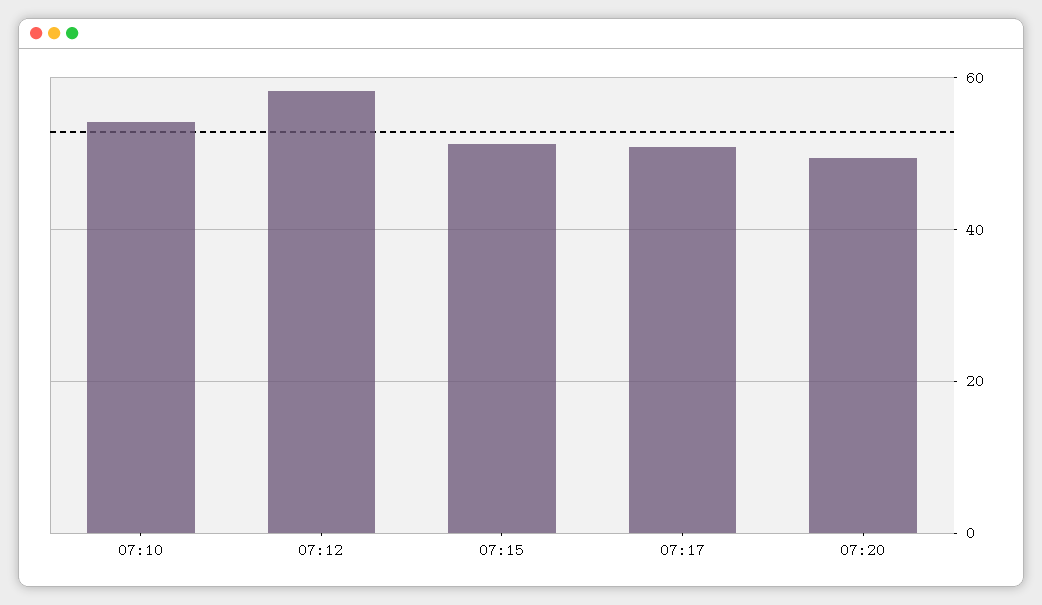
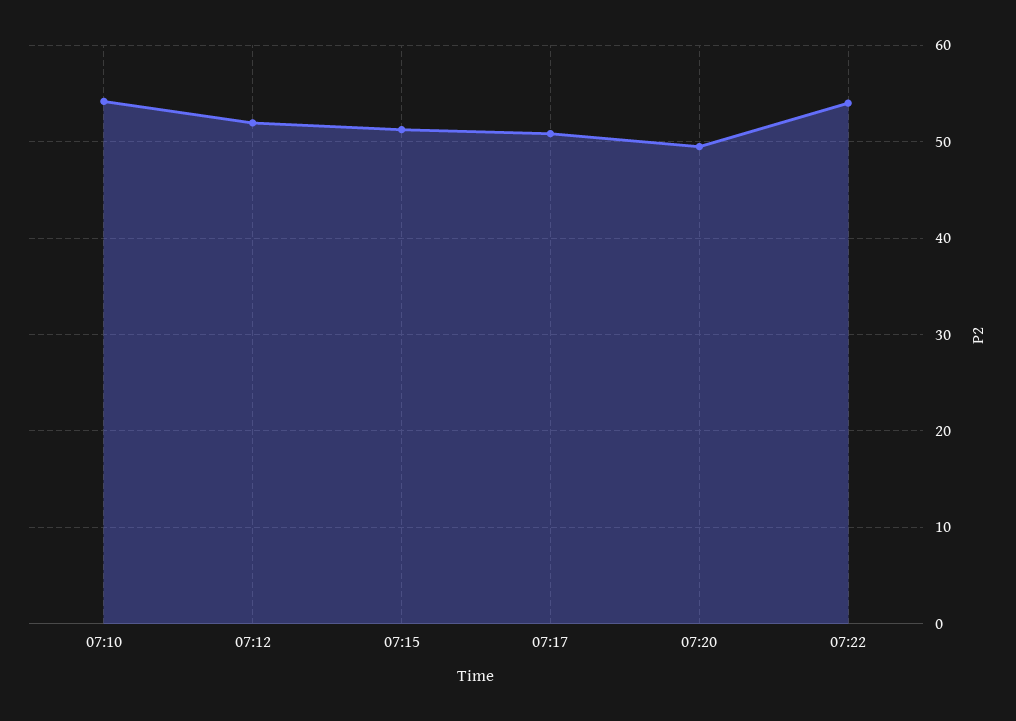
07:12: 58 -> 52
07:22: none -> 54

